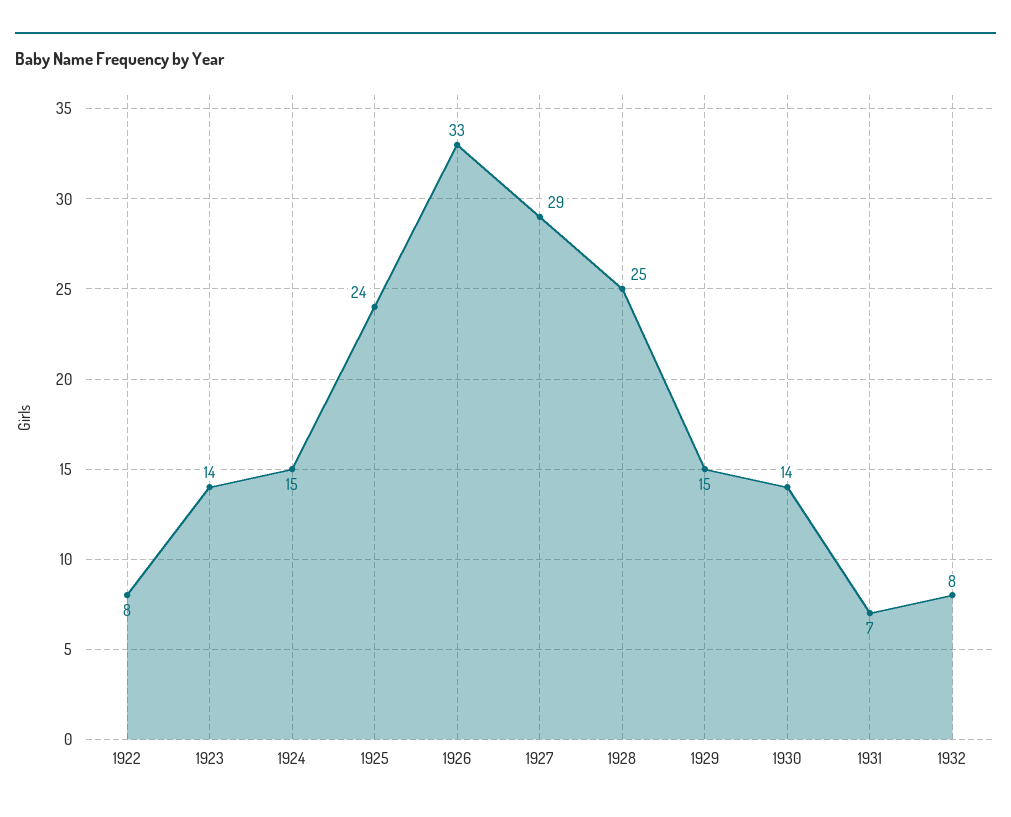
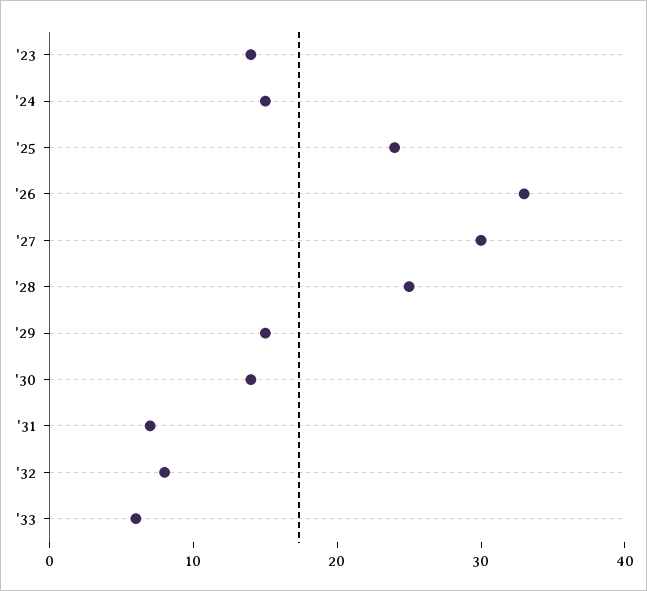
1922: 8 -> none
1927: 29 -> 30
'33: none -> 6

